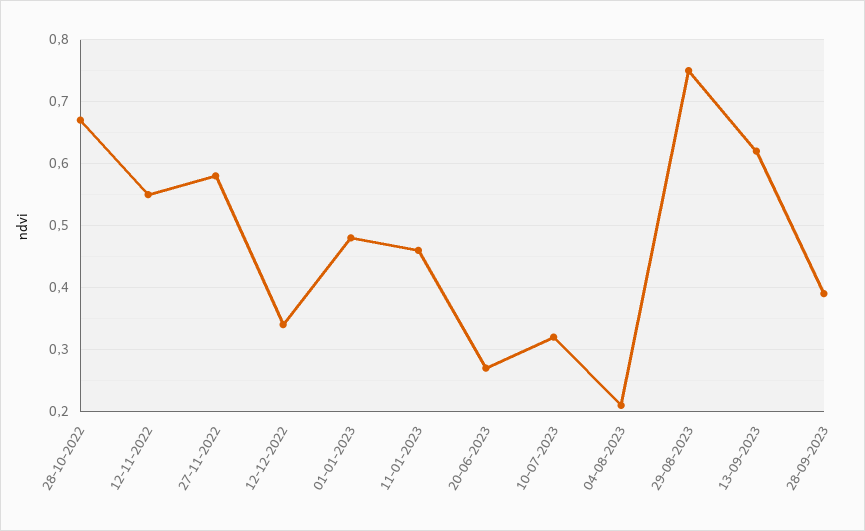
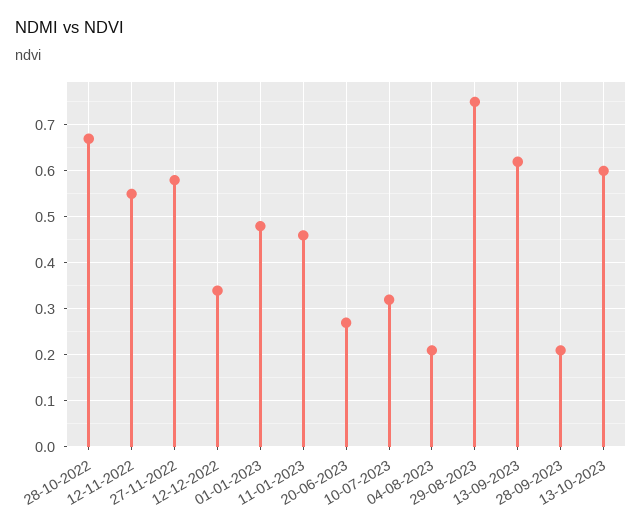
28-09-2023: 0.39 -> 0.2
13-10-2023: none -> 0.6

